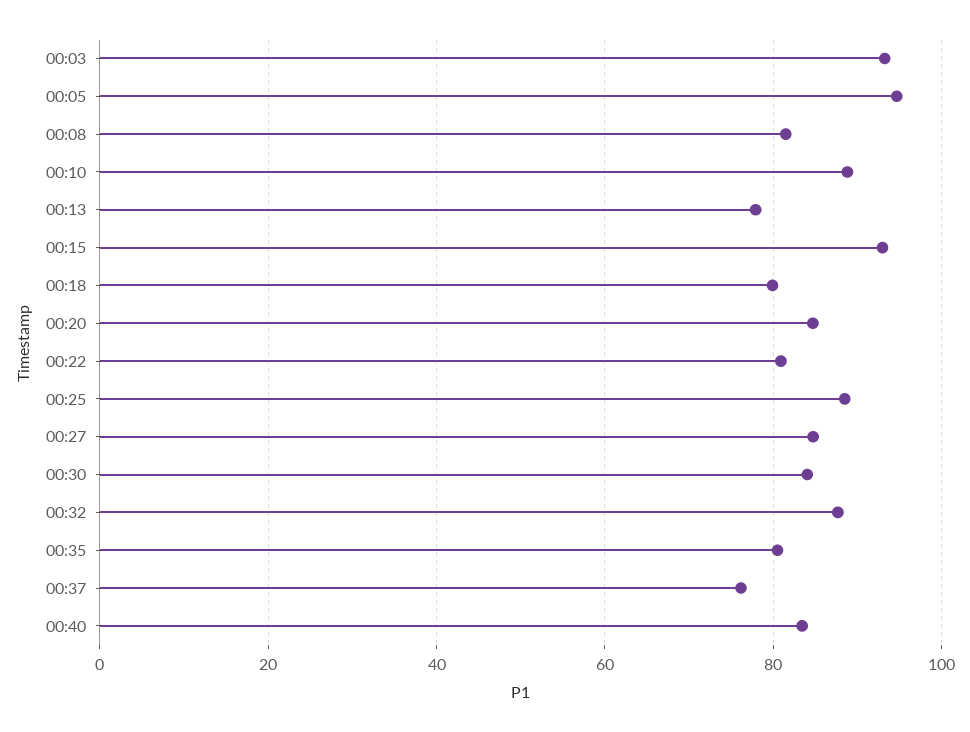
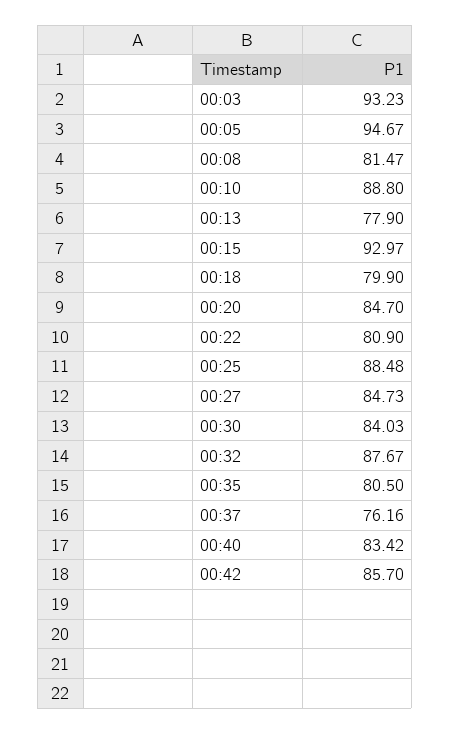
00:42: none -> 85.7

